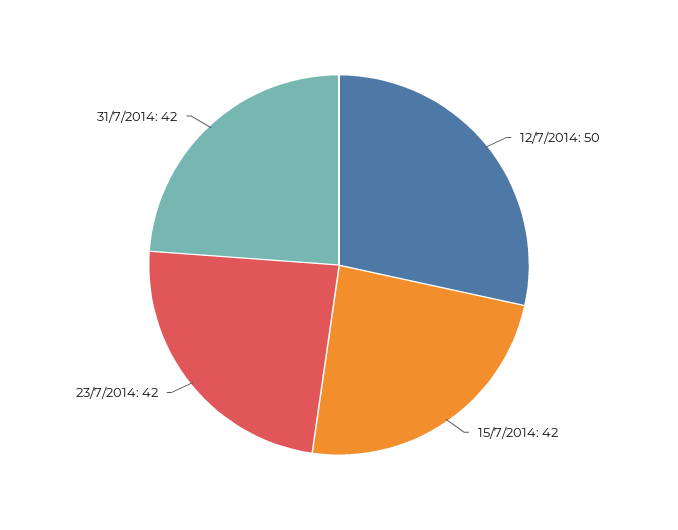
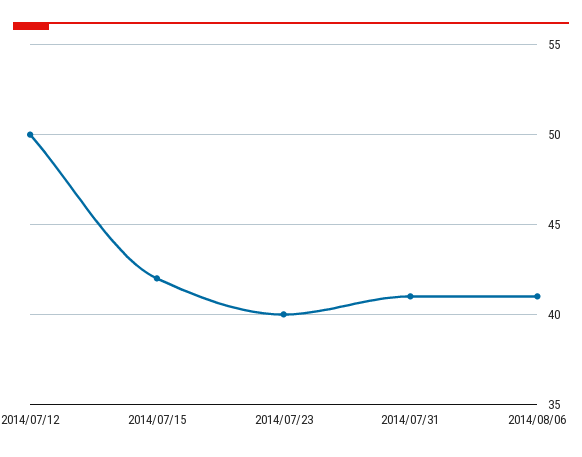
23/7/2014: 42 -> 40
31/7/2014: 42 -> 41
2014/08/06: none -> 41

